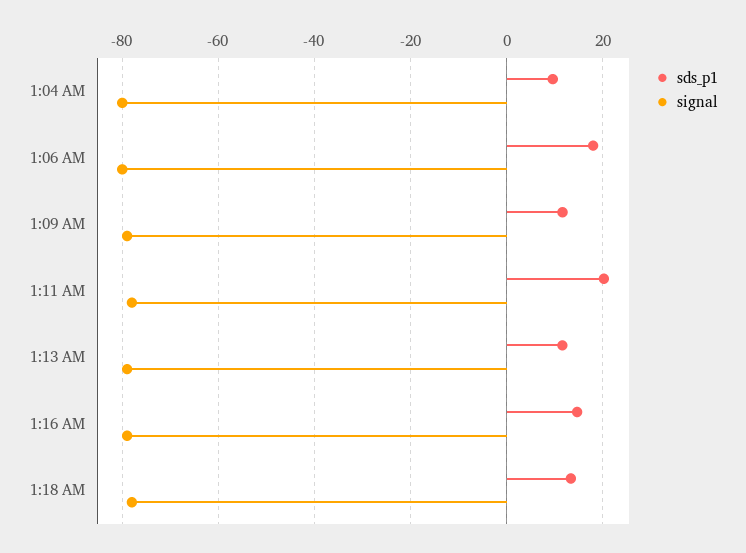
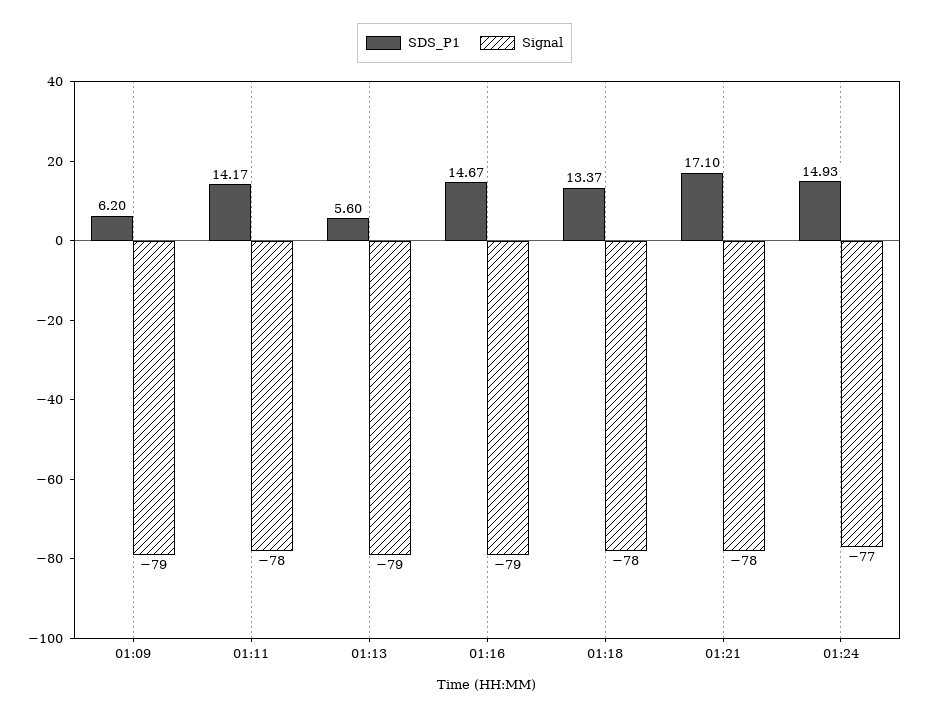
sds_p1, 1:04 AM: 10 -> none
signal, 1:04 AM: -80 -> none
sds_p1, 1:06 AM: 18 -> none
signal, 1:06 AM: -80 -> none
sds_p1, 1:09 AM: 12 -> 6.2
sds_p1, 1:11 AM: 20 -> 14.17
sds_p1, 1:13 AM: 12 -> 5.6
sds_p1, 01:21: none -> 17.1
signal, 01:21: none -> -78
sds_p1, 01:24: none -> 14.93
signal, 01:24: none -> -77

